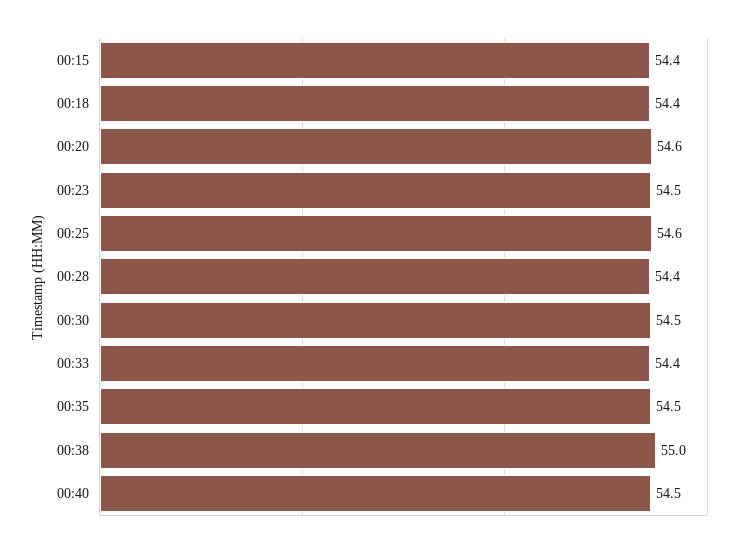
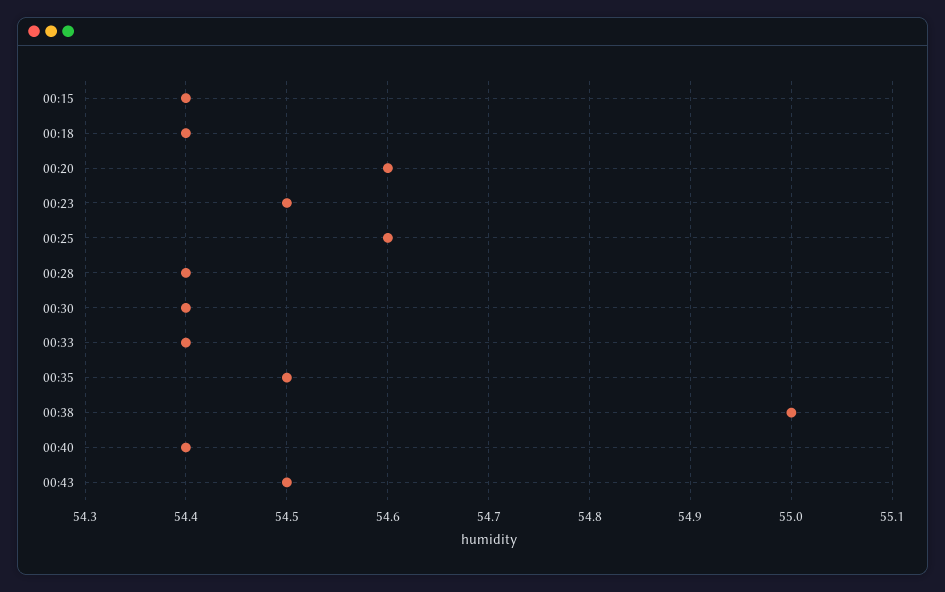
00:30: 54.5 -> 54.4
00:40: 54.5 -> 54.4
00:43: none -> 54.5

